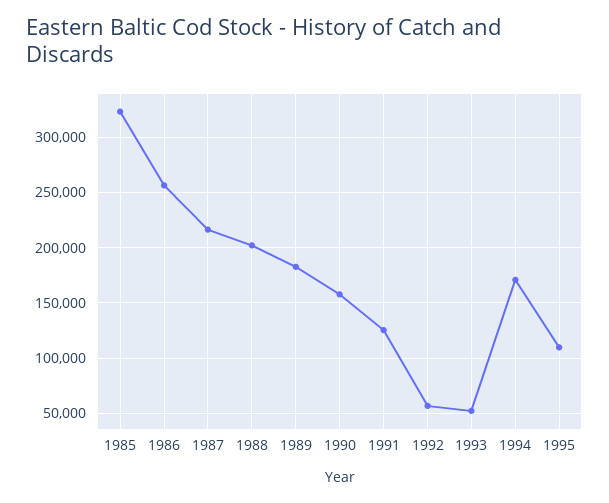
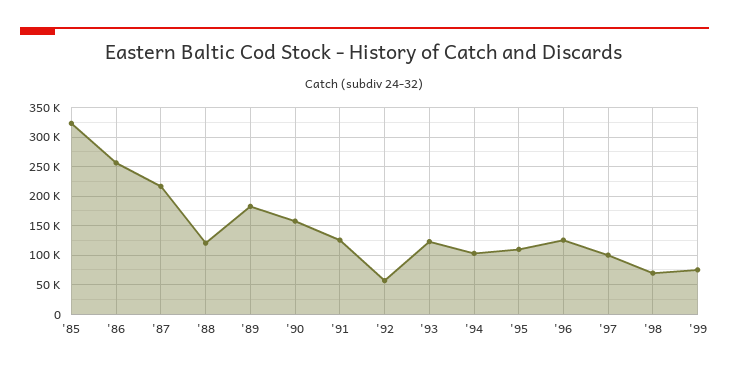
1988: 200000 -> 125000
1993: 50000 -> 125000
1994: 170000 -> 100000
'96: none -> 125000
'97: none -> 100000
'98: none -> 75000
'99: none -> 75000

